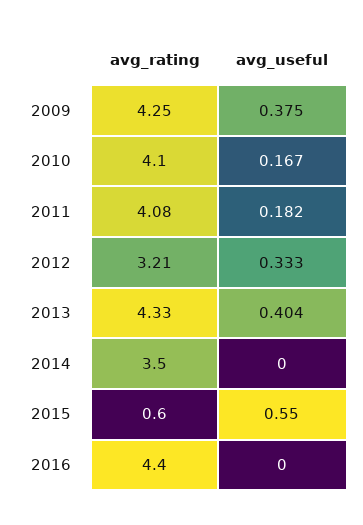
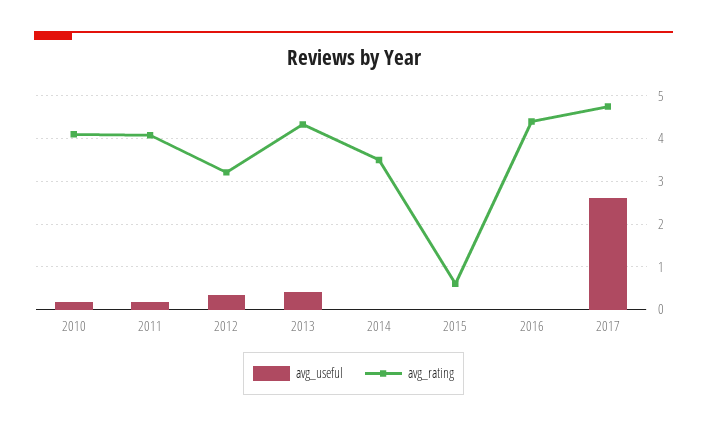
avg_rating, 2009: 4.25 -> none
avg_useful, 2009: 0.375 -> none
avg_useful, 2015: 0.55 -> 0
avg_useful, 2017: none -> 2.6
avg_rating, 2017: none -> 4.8

